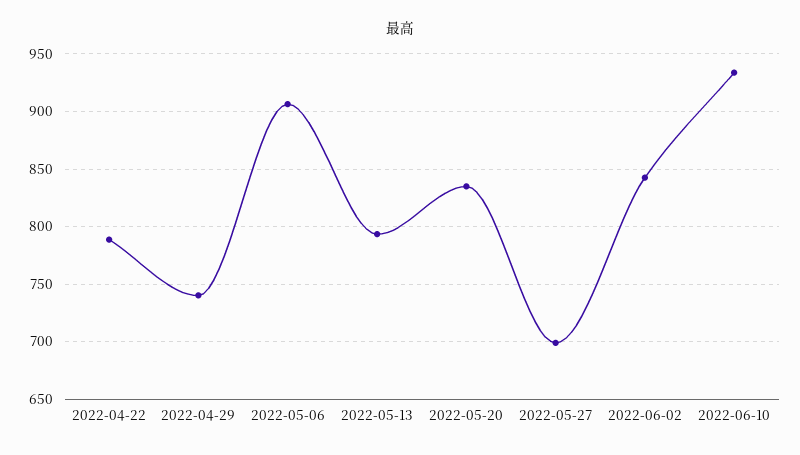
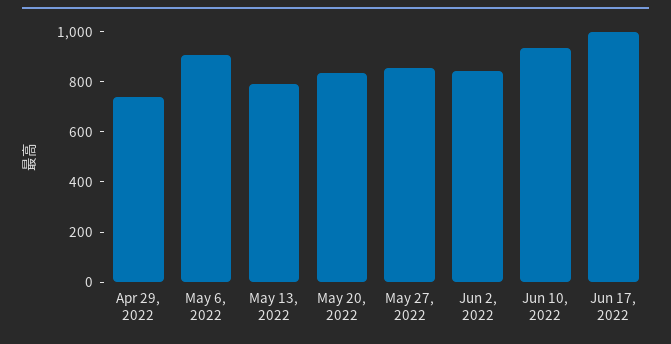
2022-04-22: 790 -> none
2022-05-27: 700 -> 850
Jun 17, 2022: none -> 1000

